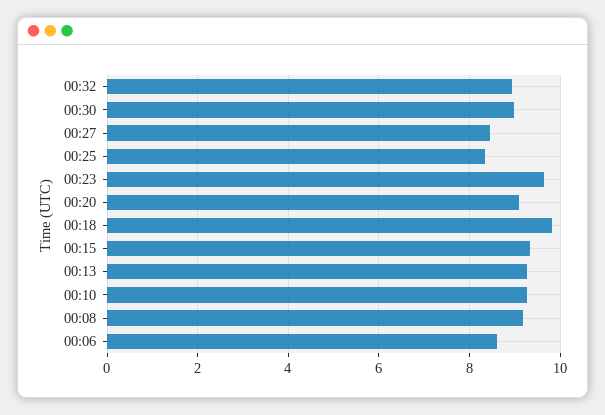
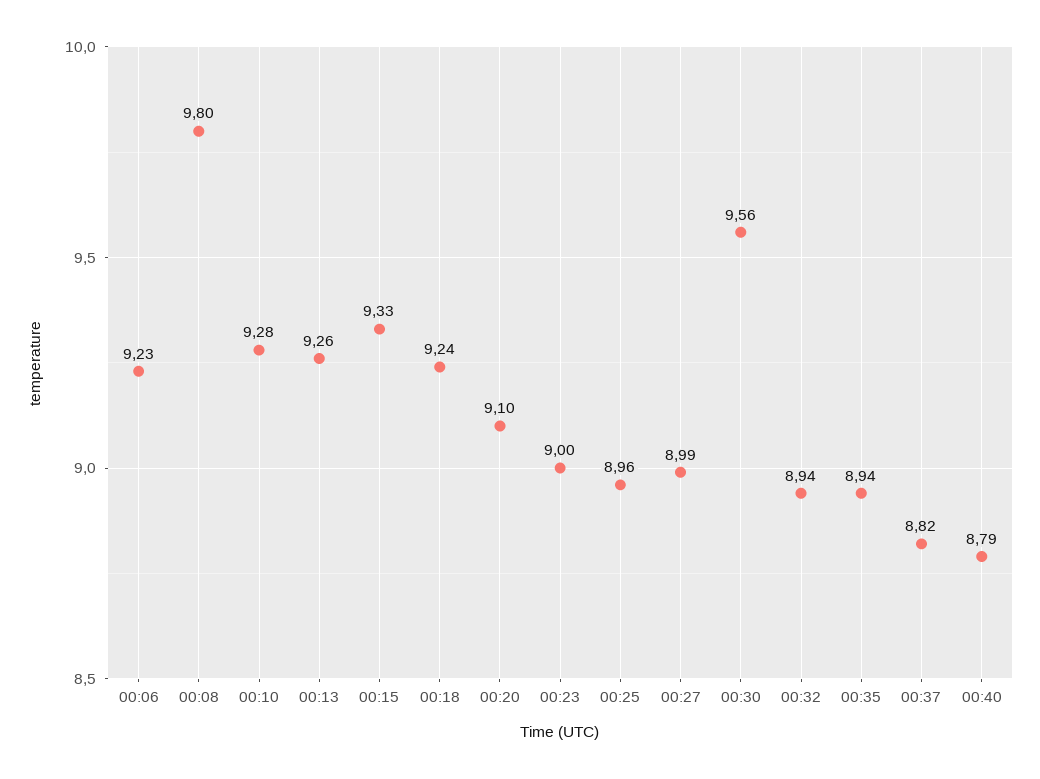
00:30: 9 -> 9.56
00:27: 8.4 -> 8.99
00:25: 8.4 -> 8.96
00:23: 9.6 -> 9
00:18: 9.8 -> 9.24
00:08: 9.2 -> 9.8
00:06: 8.6 -> 9.23
00:35: none -> 8.94
00:37: none -> 8.82
00:40: none -> 8.79

